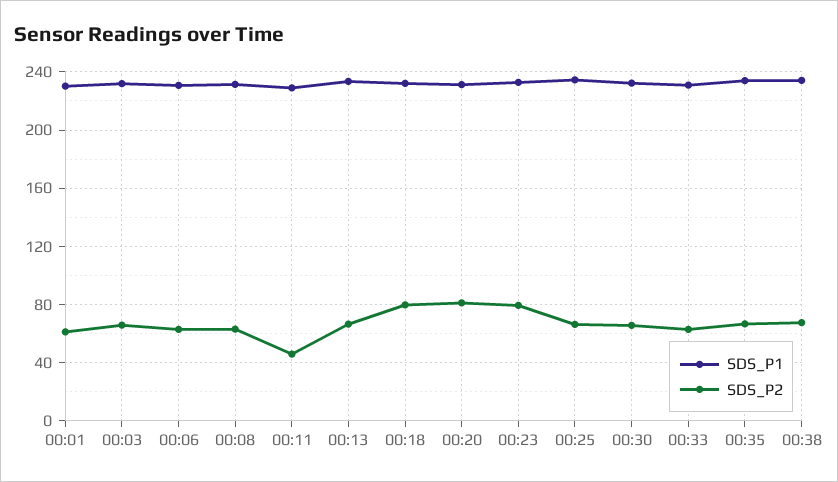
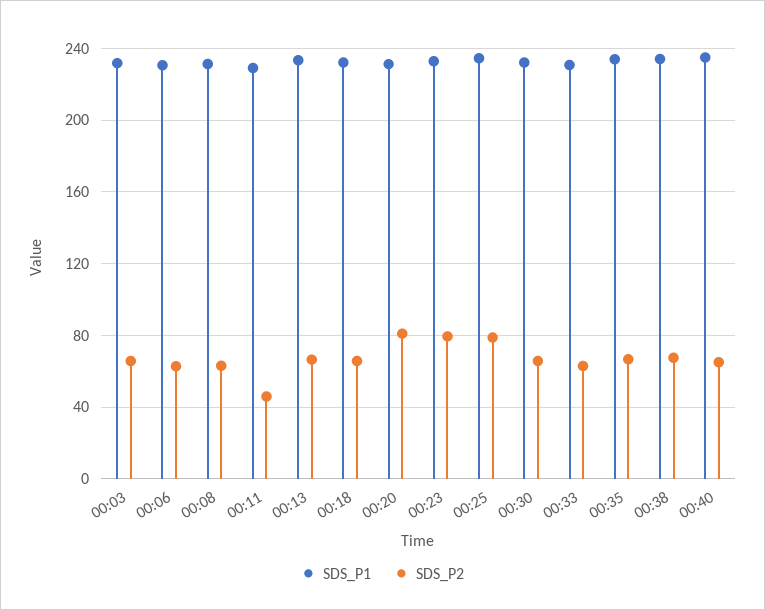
SDS_P1, 00:01: 230 -> none
SDS_P2, 00:01: 60 -> none
SDS_P2, 00:18: 80 -> 65
SDS_P2, 00:25: 65 -> 80
SDS_P1, 00:40: none -> 235
SDS_P2, 00:40: none -> 65

